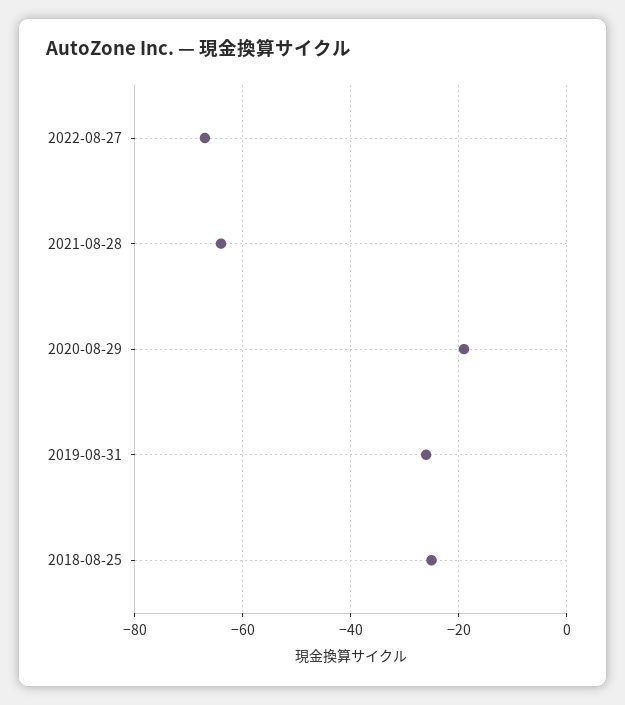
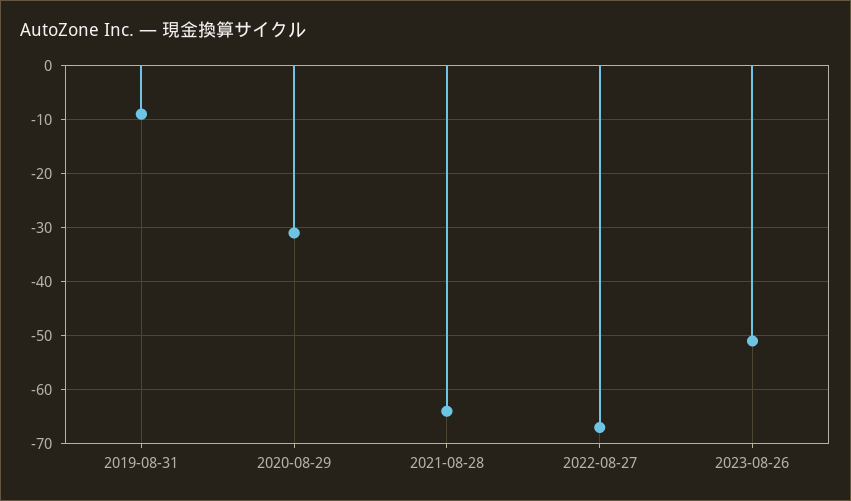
2020-08-29: -20 -> -30
2019-08-31: -25 -> -10
2018-08-25: -25 -> none
2023-08-26: none -> -50

